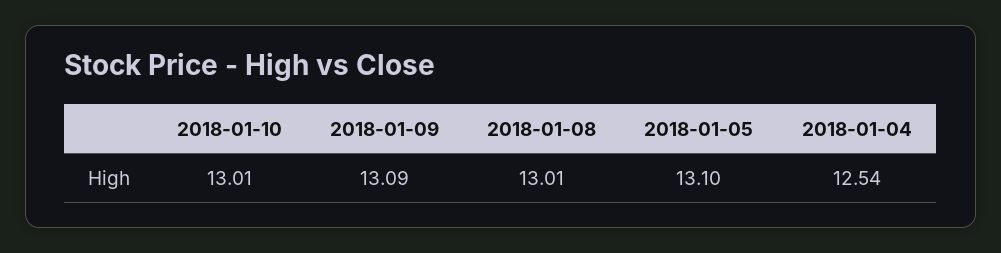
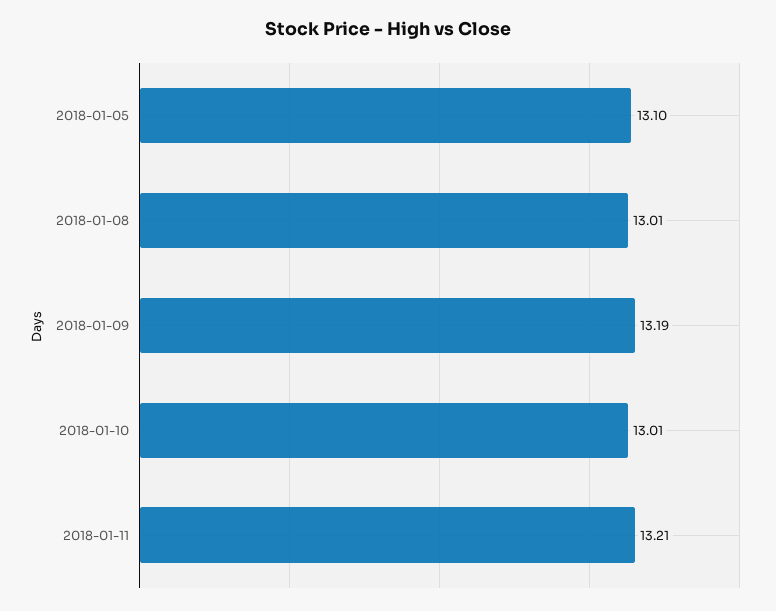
2018-01-09: 13.09 -> 13.19
2018-01-04: 12.54 -> none
2018-01-11: none -> 13.21

